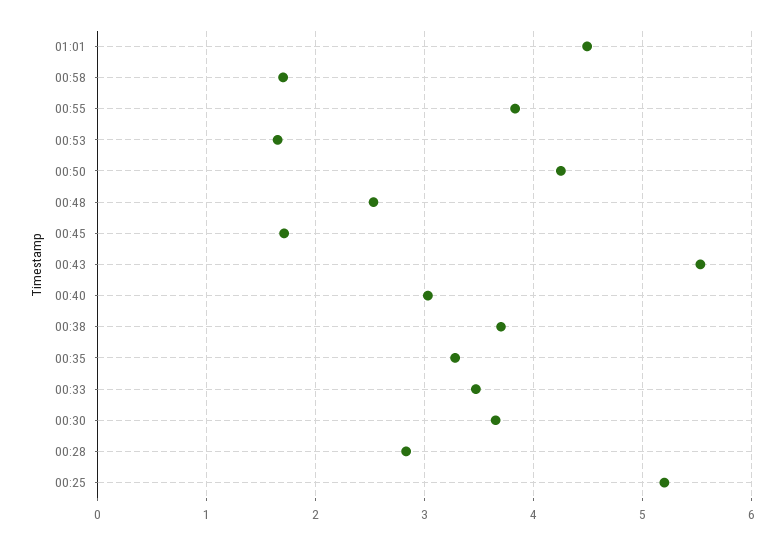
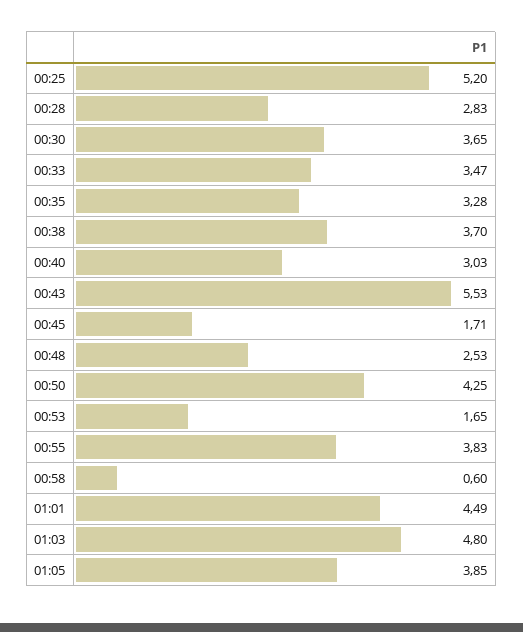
00:58: 1.7 -> 0.6
01:03: none -> 4.8
01:05: none -> 3.85

